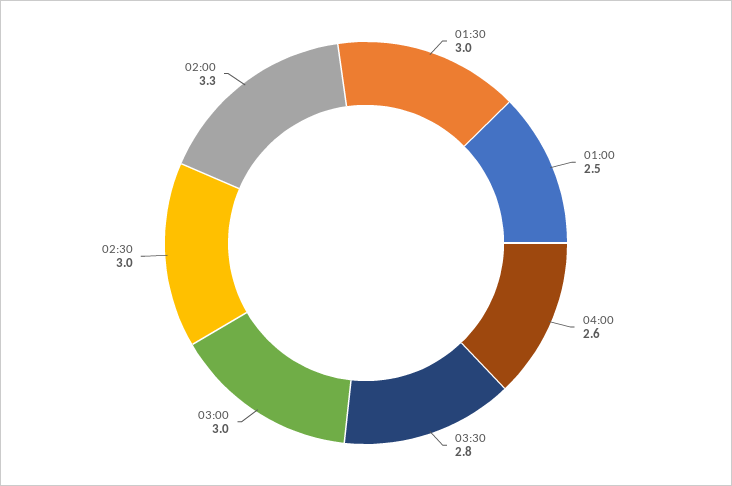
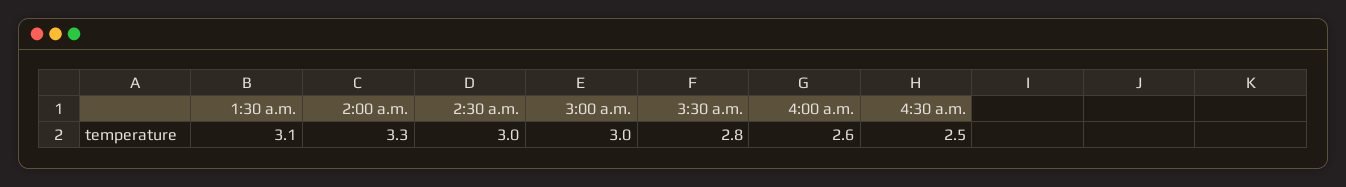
01:30: 3 -> 3.1
01:00: 2.5 -> none
4:30 a.m.: none -> 2.5

